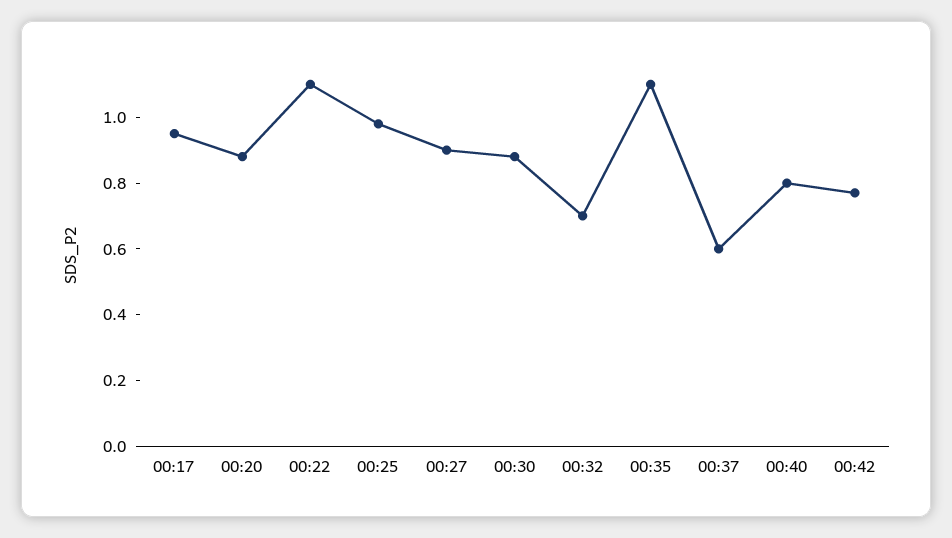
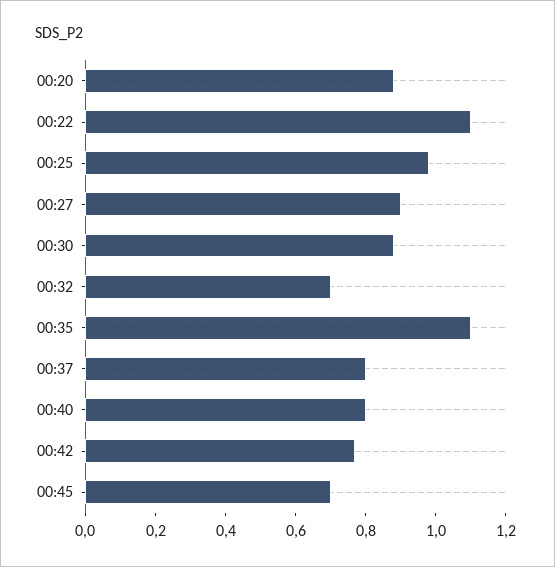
00:17: 0.95 -> none
00:37: 0.6 -> 0.8
00:45: none -> 0.7

